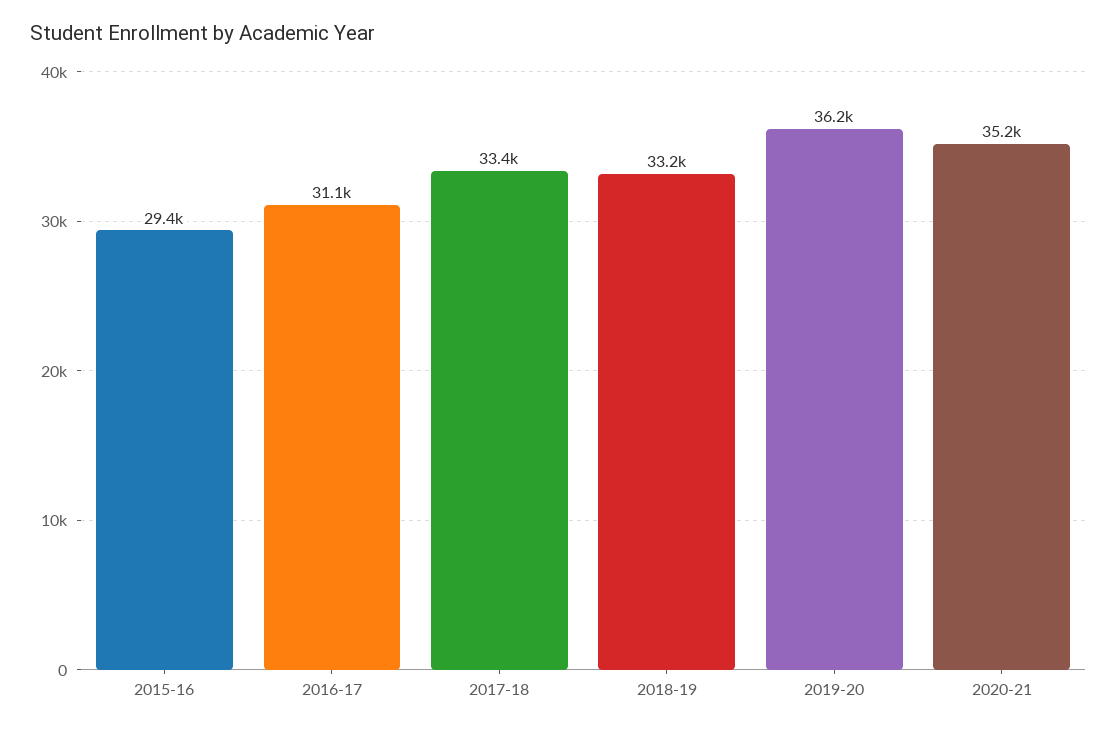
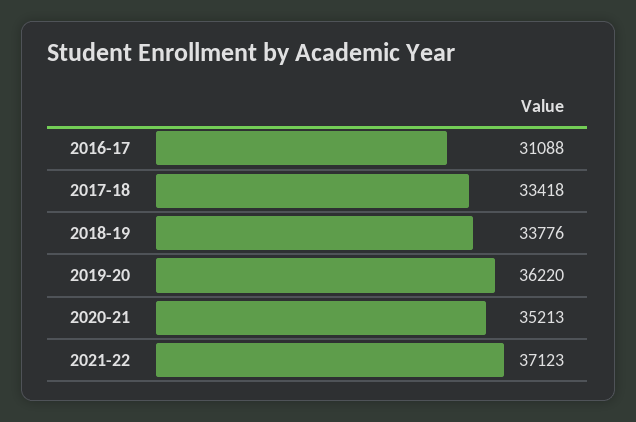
2015-16: 29400 -> none
2018-19: 33200 -> 33776
2021-22: none -> 37123

